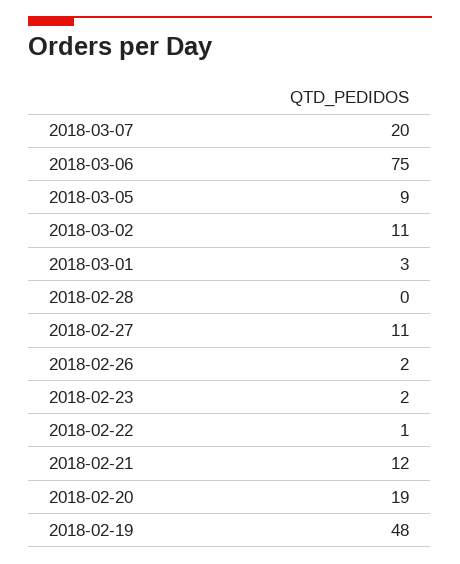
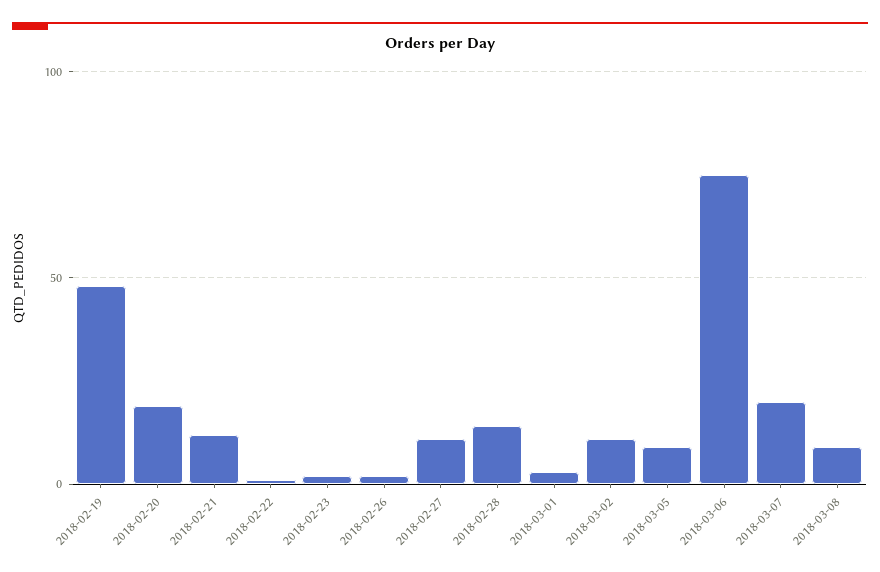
2018-02-28: 0 -> 15
2018-03-08: none -> 10

